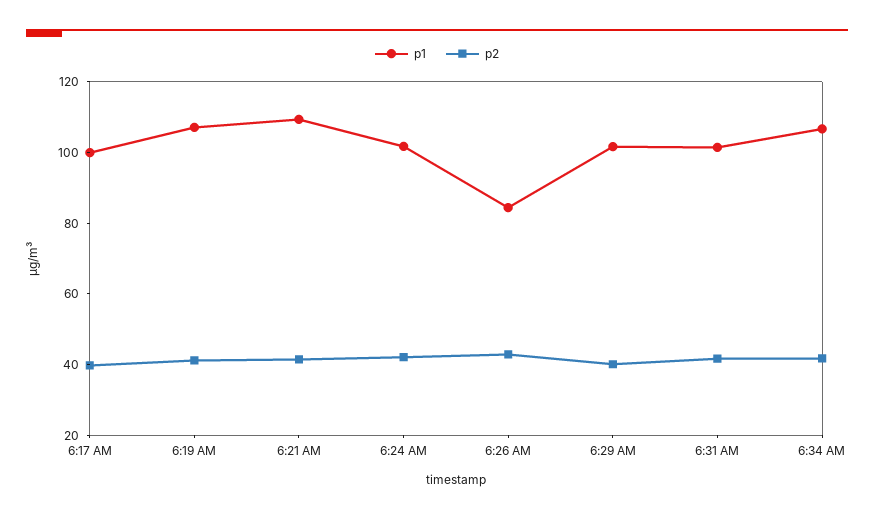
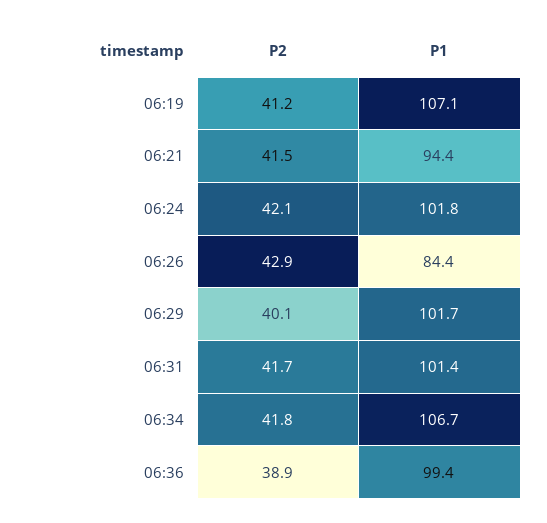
p1, 6:17 AM: 100 -> none
p2, 6:17 AM: 40 -> none
p1, 6:21 AM: 110 -> 94.4
p2, 06:36: none -> 38.9
p1, 06:36: none -> 99.4

